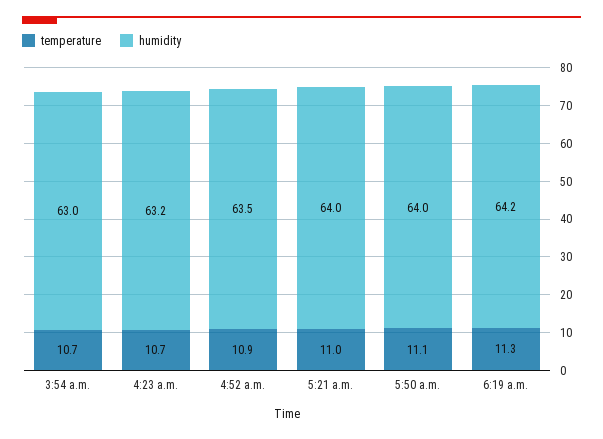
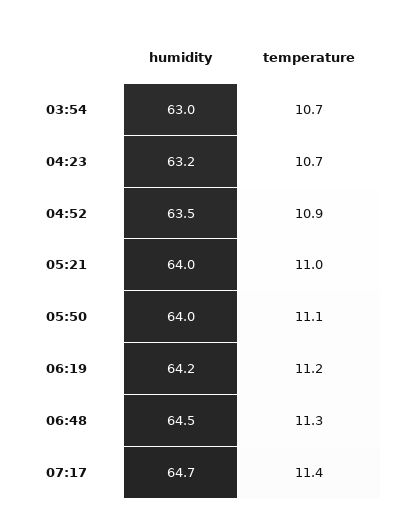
temperature, 6:19 a.m.: 11.3 -> 11.2
humidity, 06:48: none -> 64.5
temperature, 06:48: none -> 11.3
humidity, 07:17: none -> 64.7
temperature, 07:17: none -> 11.4

